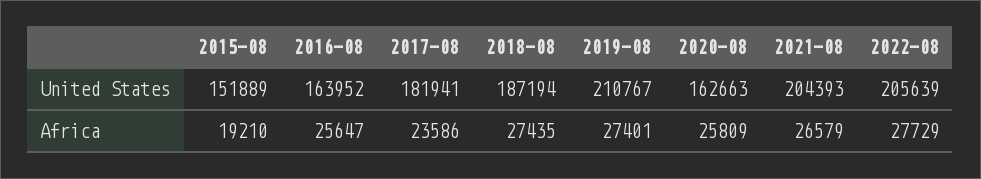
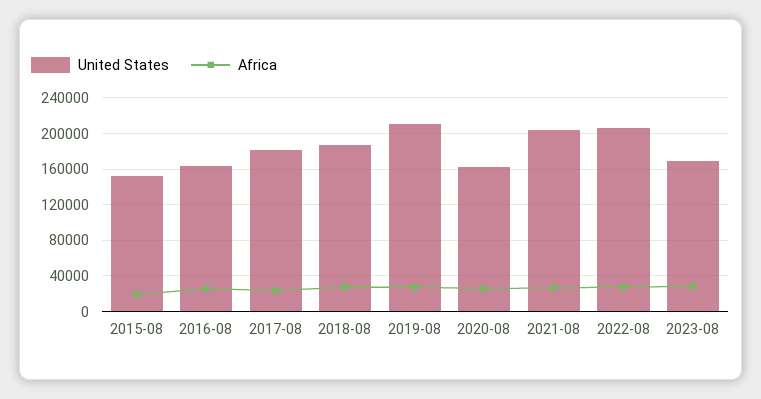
United States, 2023-08: none -> 170000
Africa, 2023-08: none -> 30000

